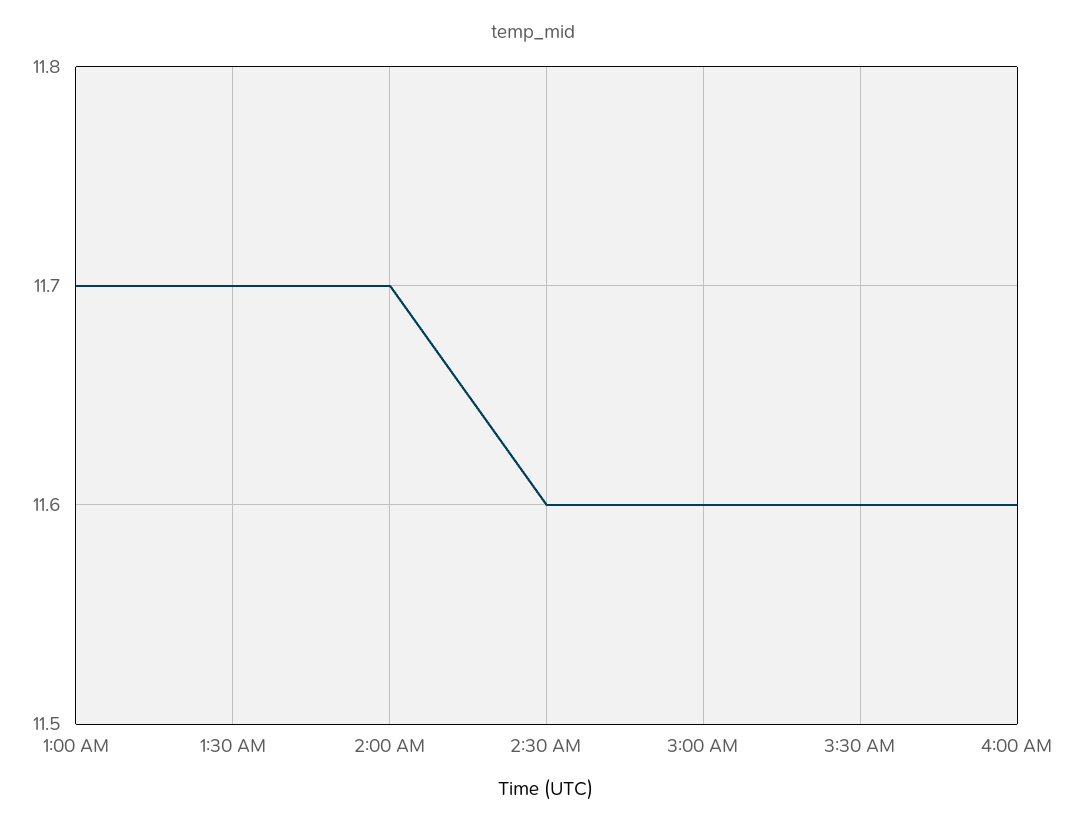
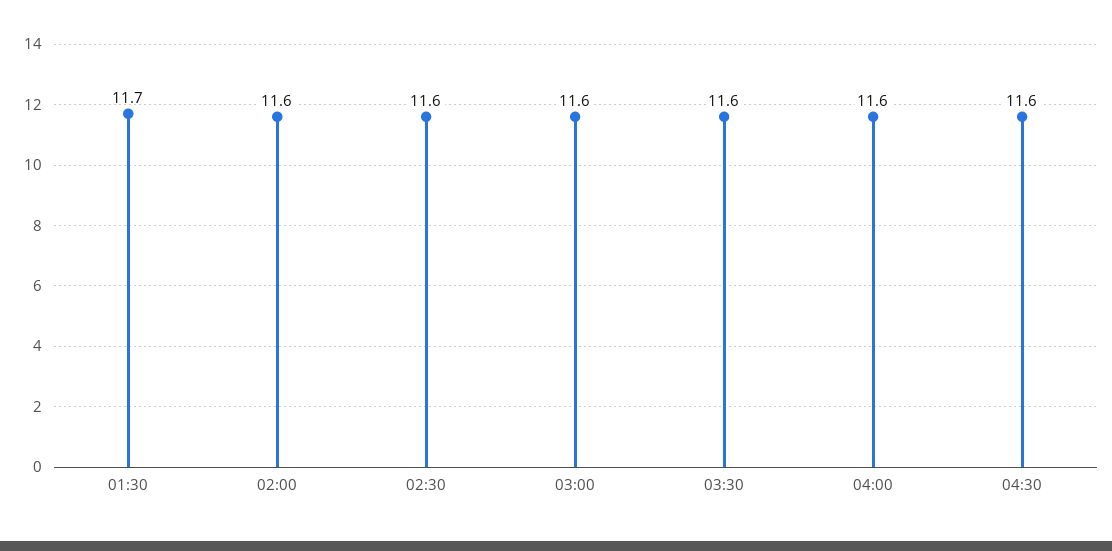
1:00 AM: 11.7 -> none
2:00 AM: 11.7 -> 11.6
04:30: none -> 11.6

